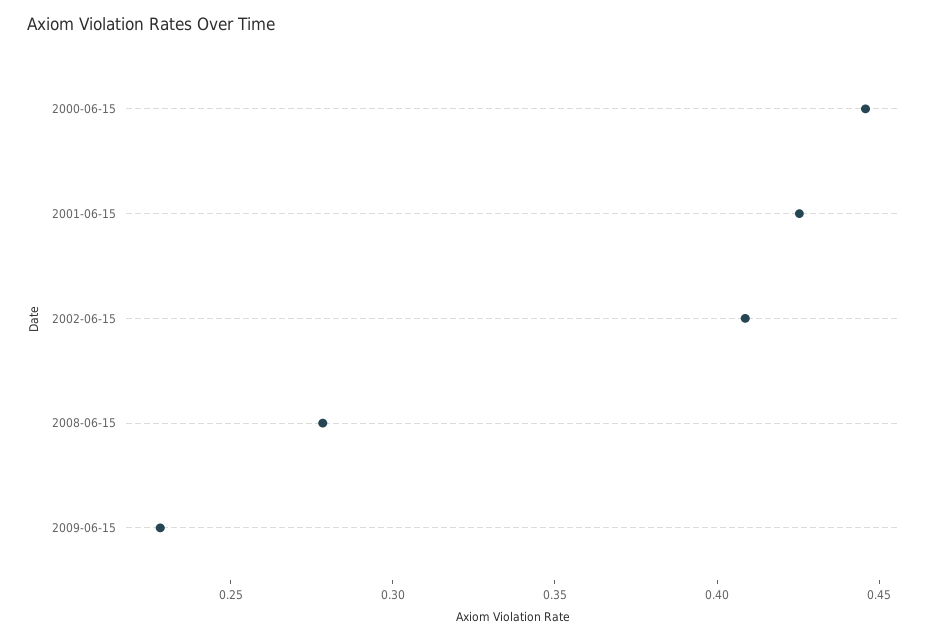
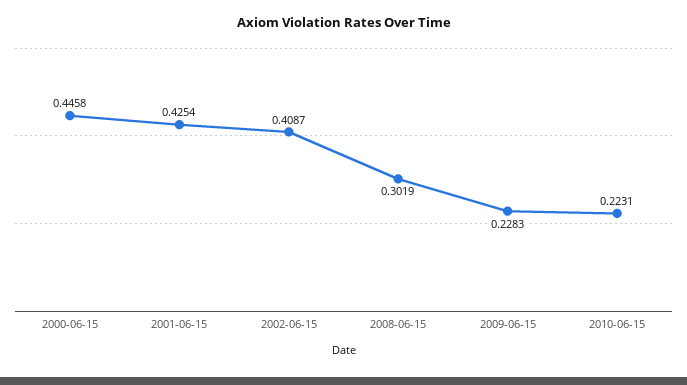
2008-06-15: 0.28 -> 0.3019
2010-06-15: none -> 0.2231

